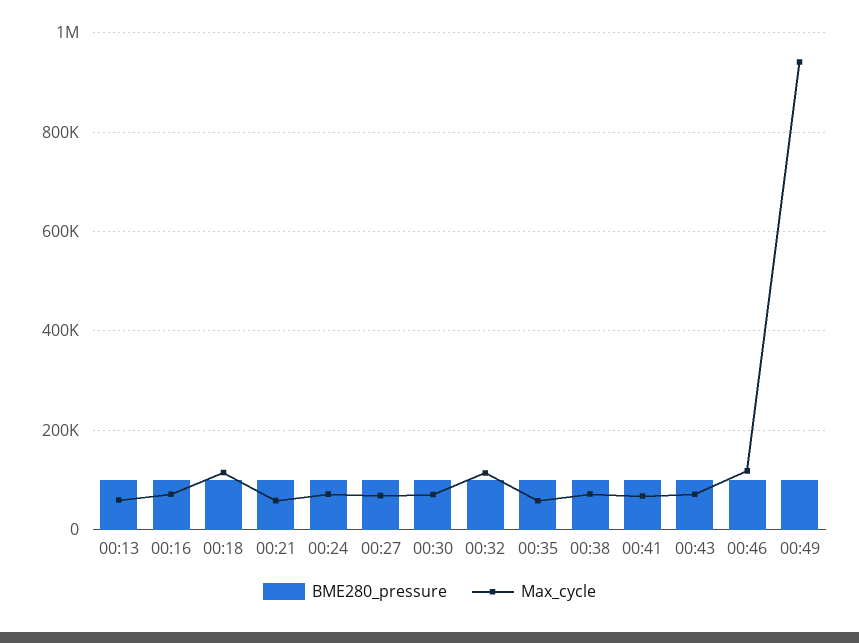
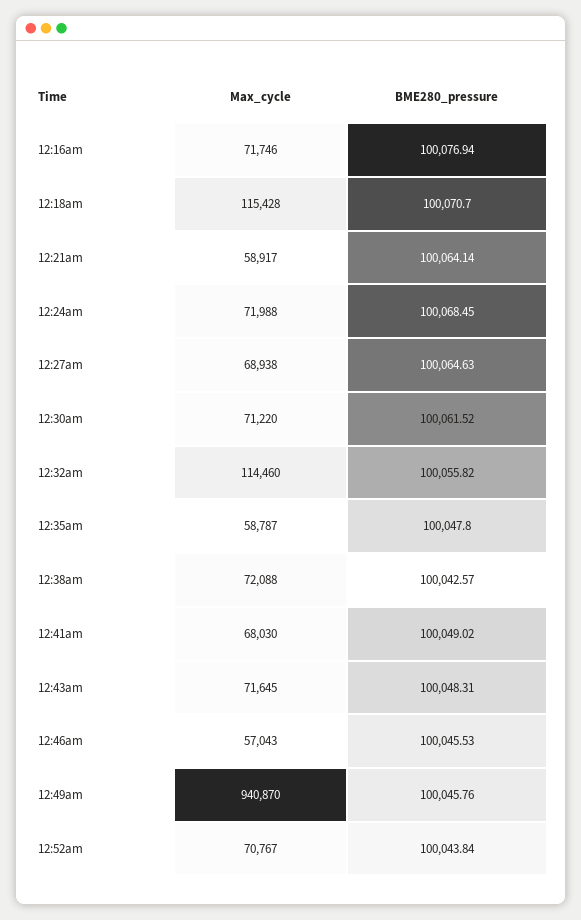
BME280_pressure, 00:13: 100000 -> none
Max_cycle, 00:13: 60000 -> none
Max_cycle, 00:46: 120000 -> 57043
Max_cycle, 12:52am: none -> 70767
BME280_pressure, 12:52am: none -> 100043.84

